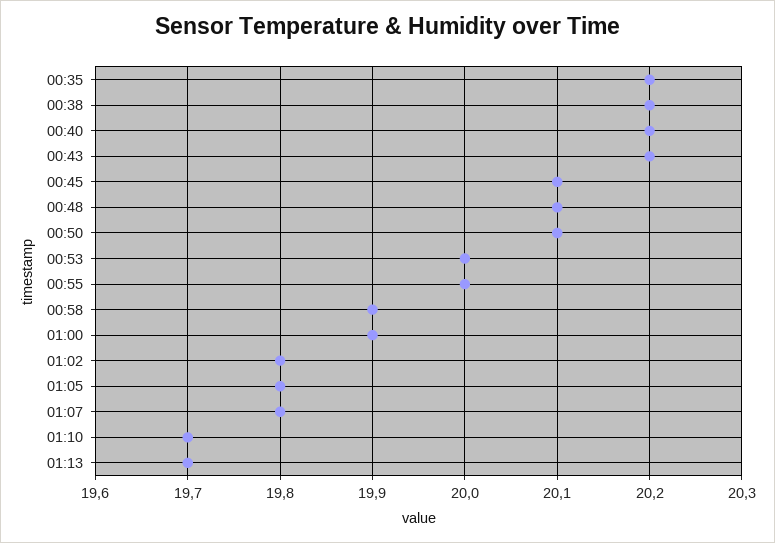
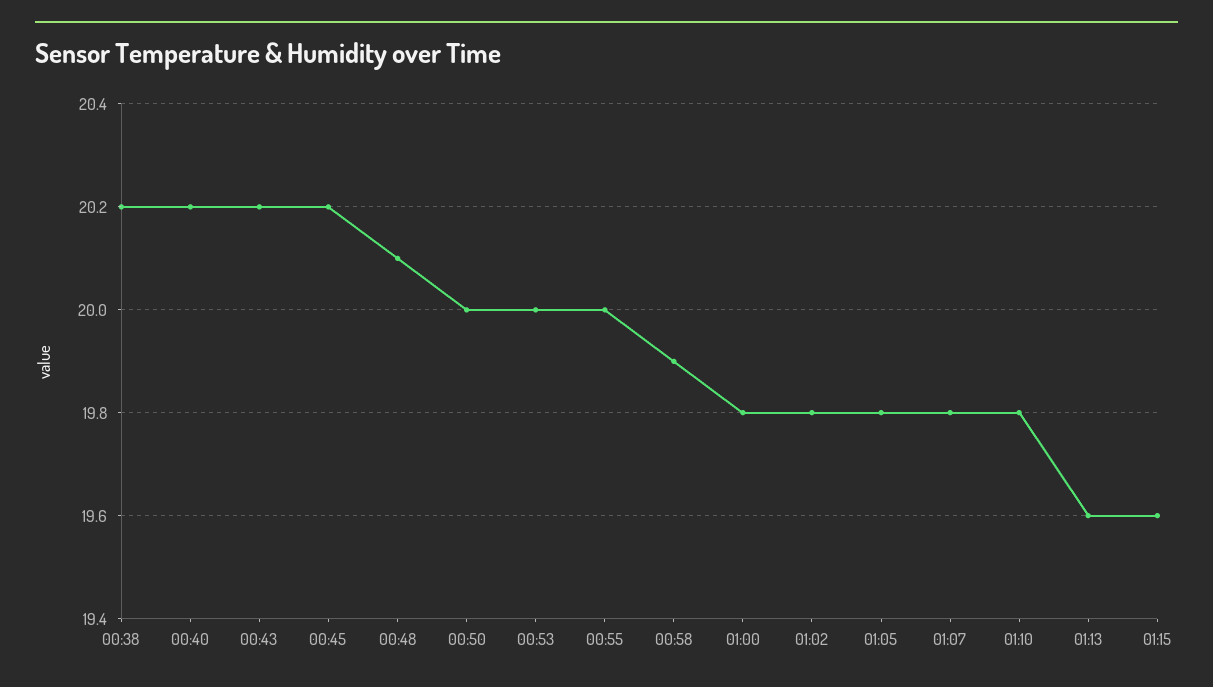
00:35: 20.2 -> none
00:45: 20.1 -> 20.2
00:50: 20.1 -> 20
01:00: 19.9 -> 19.8
01:10: 19.7 -> 19.8
01:13: 19.7 -> 19.6
01:15: none -> 19.6

